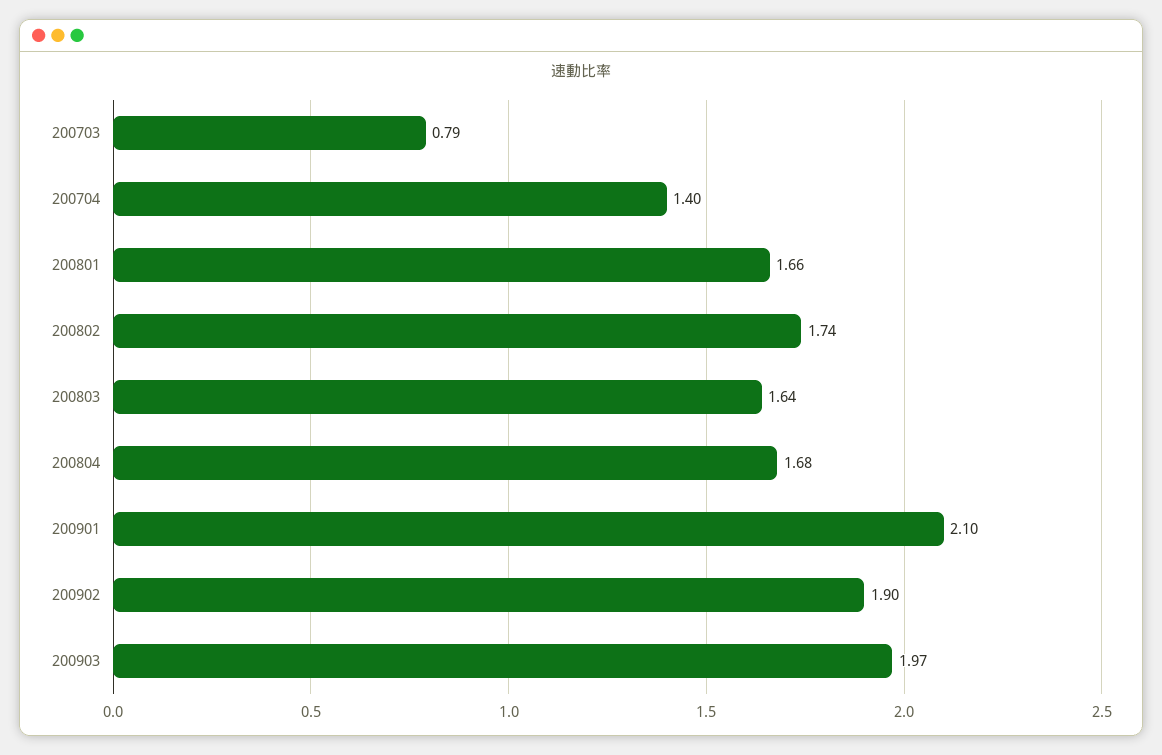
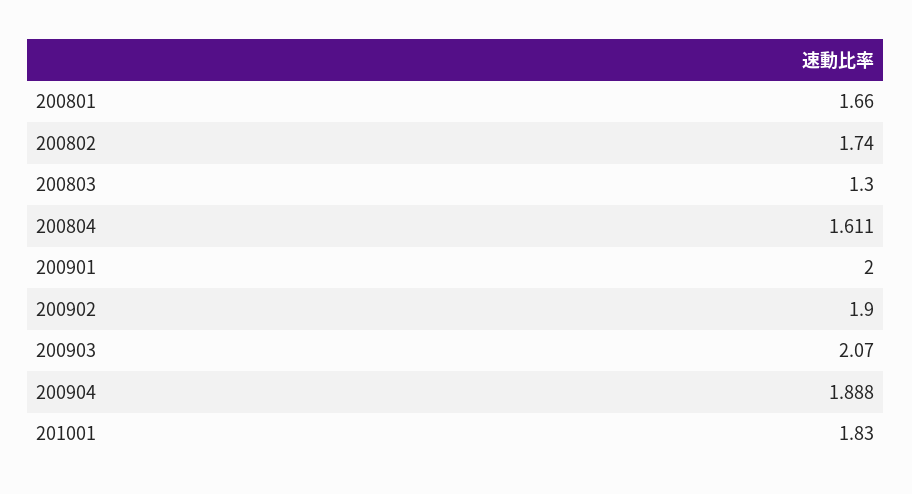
200703: 0.79 -> none
200704: 1.4 -> none
200803: 1.64 -> 1.3
200804: 1.68 -> 1.611
200901: 2.1 -> 2
200903: 1.97 -> 2.07
200904: none -> 1.888
201001: none -> 1.83

